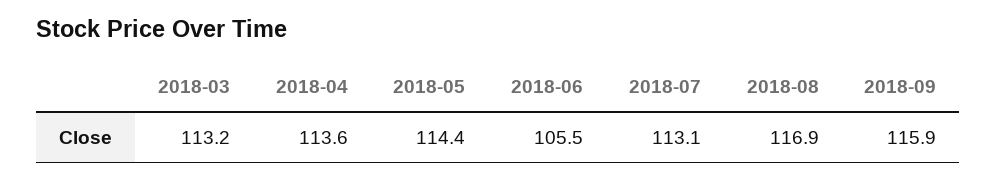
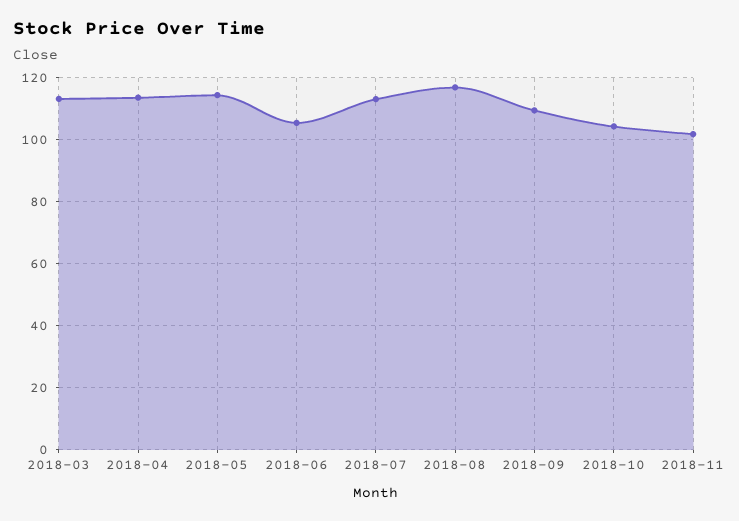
2018-09: 115.9 -> 110
2018-10: none -> 104
2018-11: none -> 102

